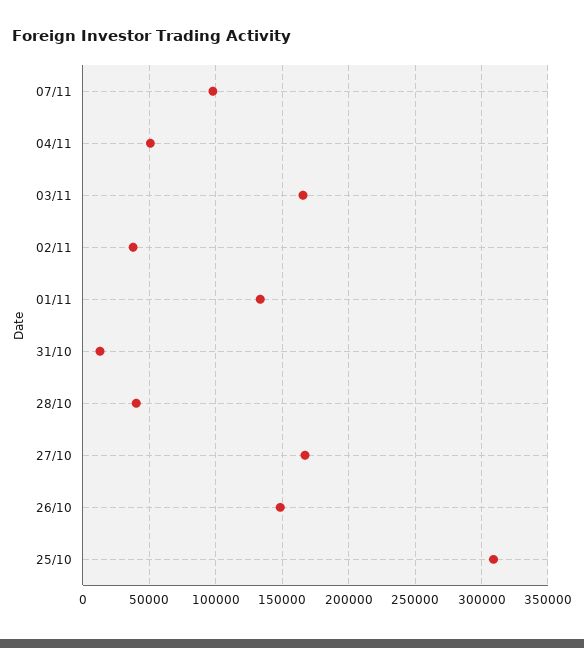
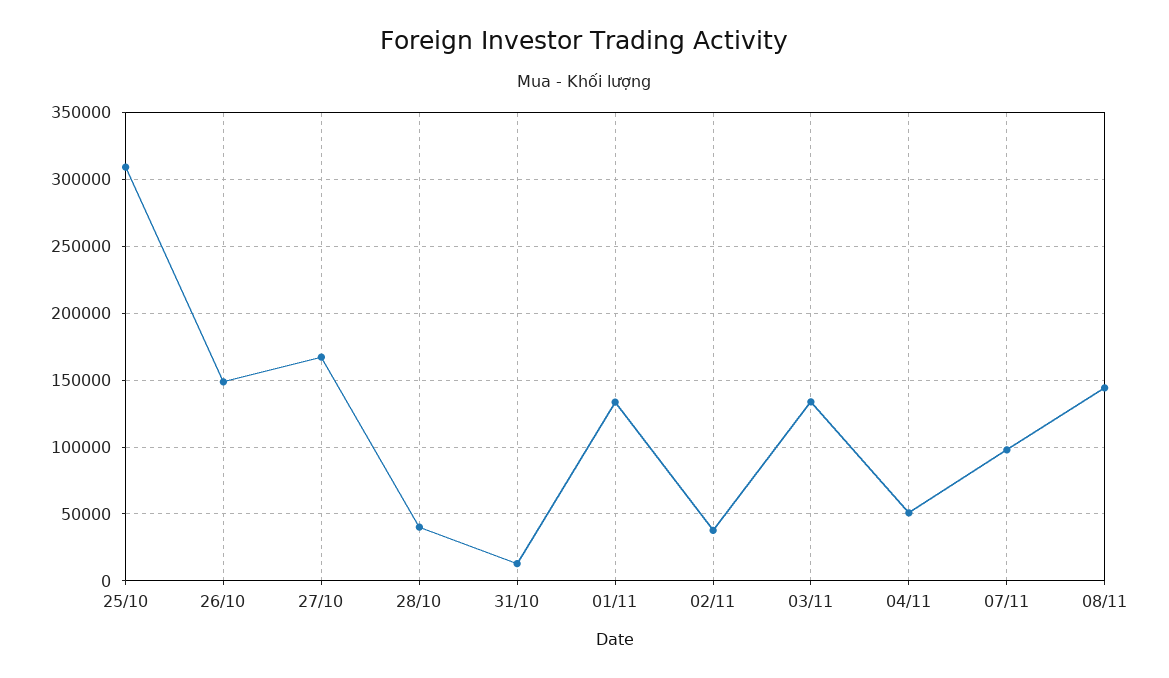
03/11: 165000 -> 135000
08/11: none -> 145000

